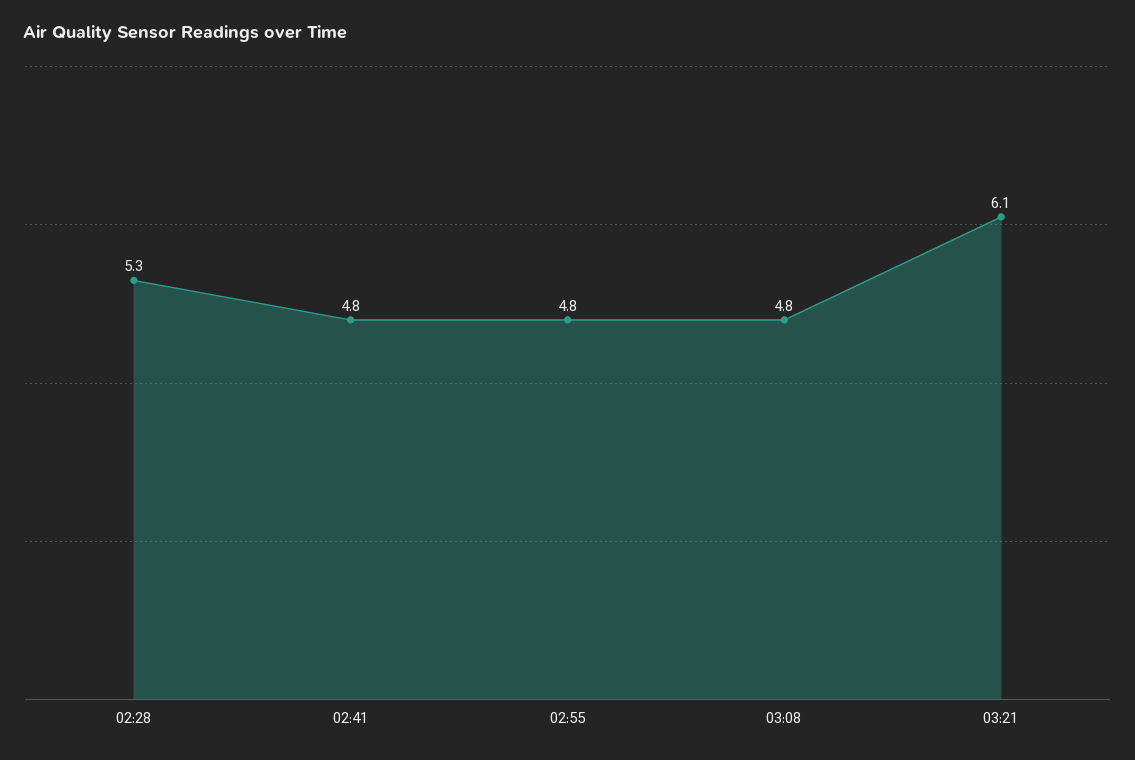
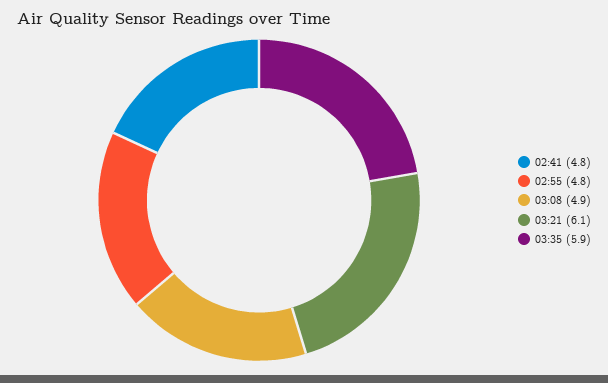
02:28: 5.3 -> none
03:08: 4.8 -> 4.9
03:35: none -> 5.9

